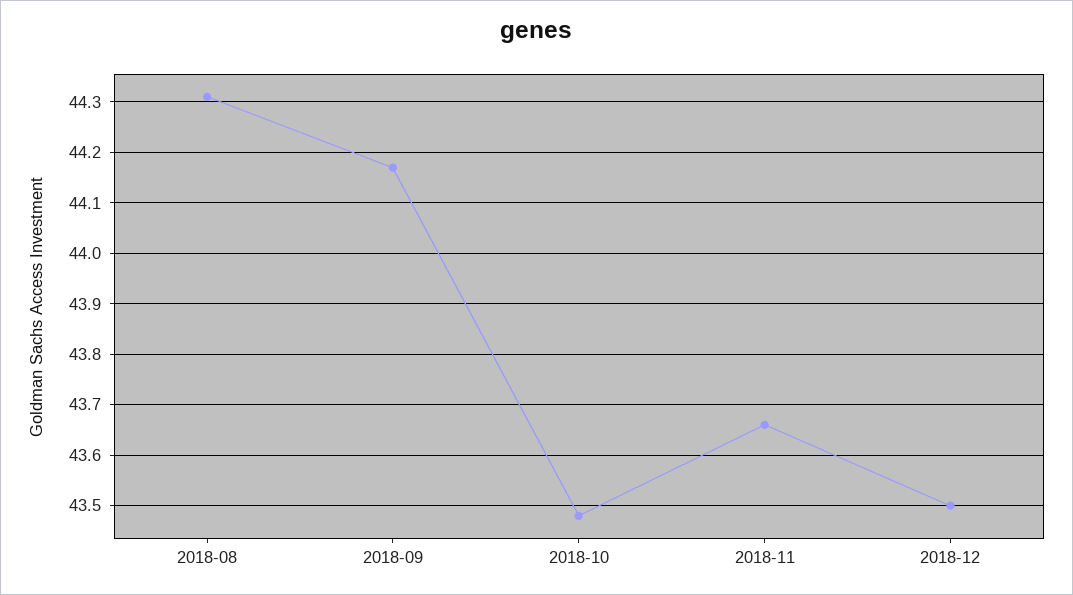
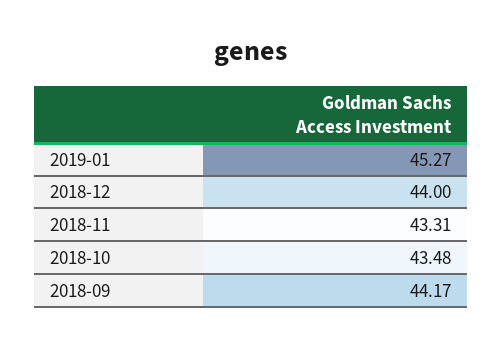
2018-08: 44.3 -> none
2018-11: 43.65 -> 43.31
2018-12: 43.5 -> 44
2019-01: none -> 45.27

